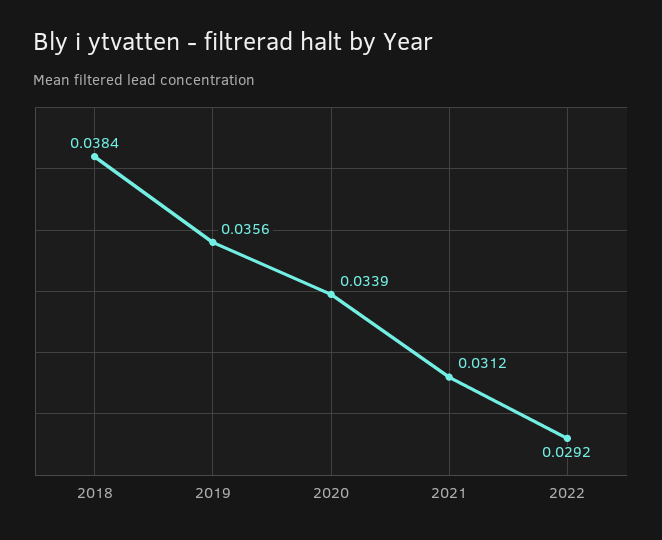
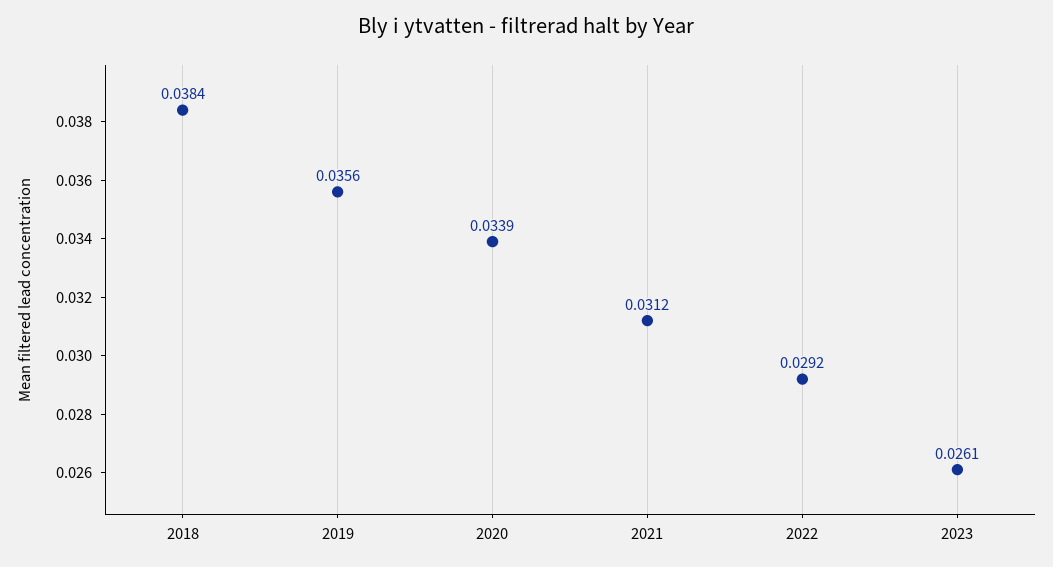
2023: none -> 0.0261

